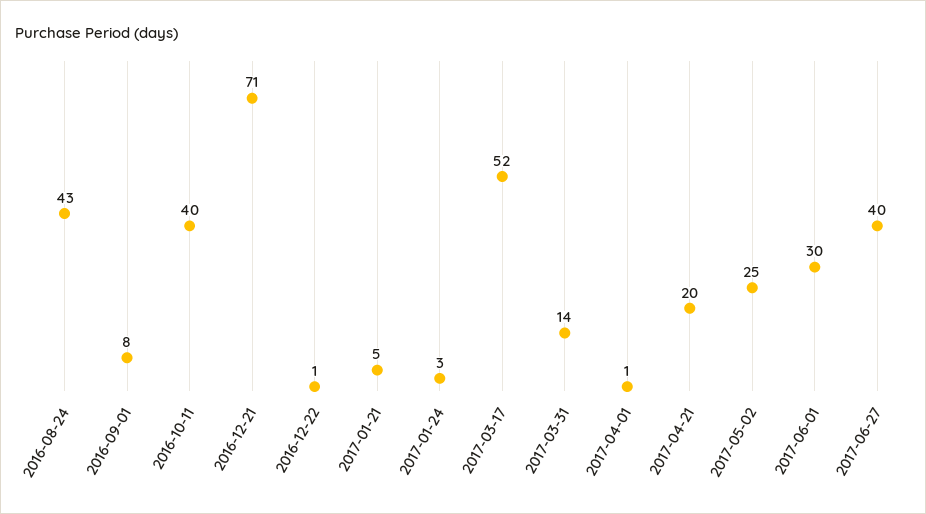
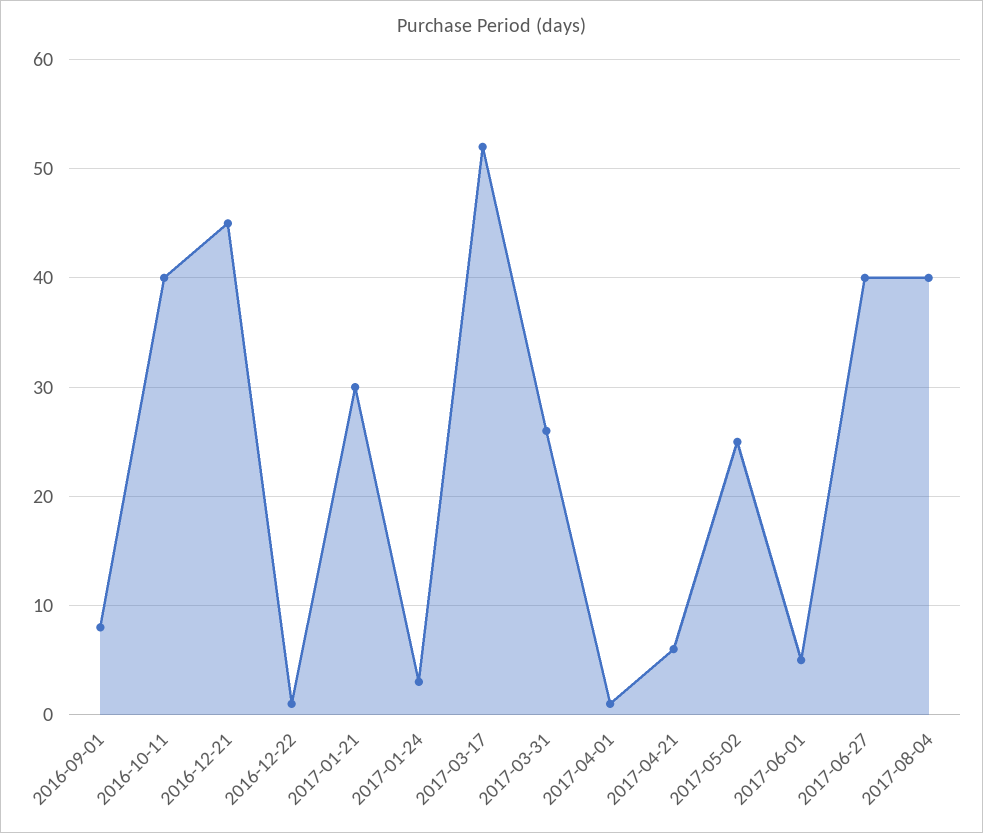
2016-08-24: 43 -> none
2016-12-21: 71 -> 45
2017-01-21: 5 -> 30
2017-03-31: 14 -> 26
2017-04-21: 20 -> 6
2017-06-01: 30 -> 5
2017-08-04: none -> 40

